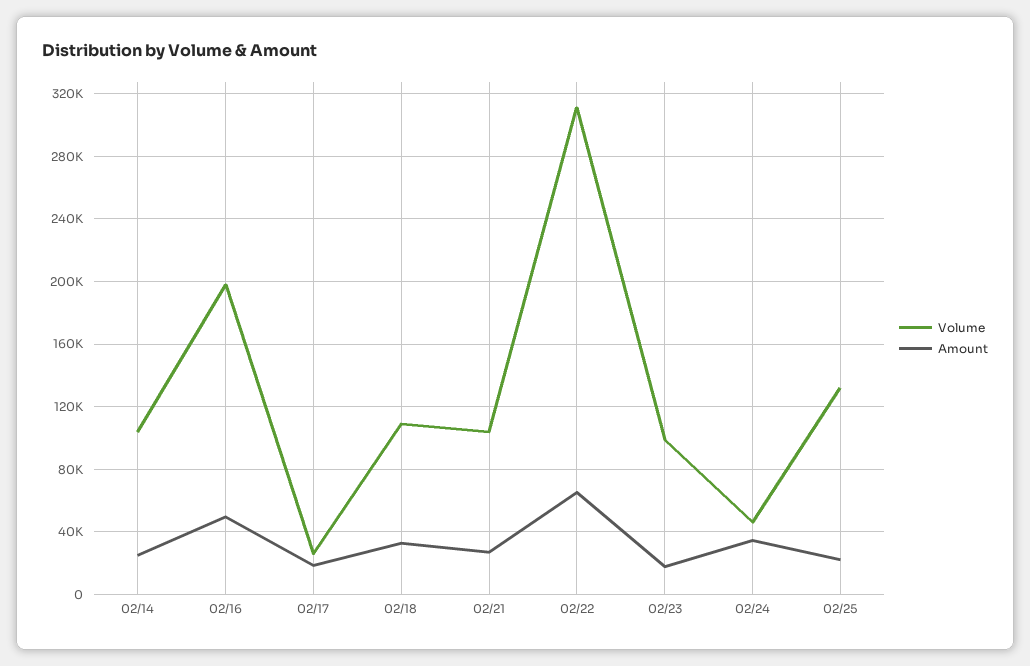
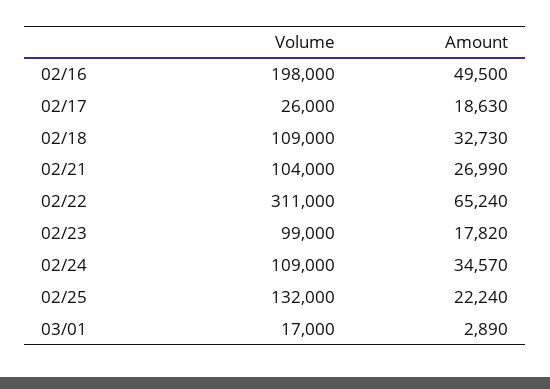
Volume, 02/14: 105000 -> none
Amount, 02/14: 25000 -> none
Volume, 02/24: 45000 -> 109000
Volume, 03/01: none -> 17000
Amount, 03/01: none -> 2890

